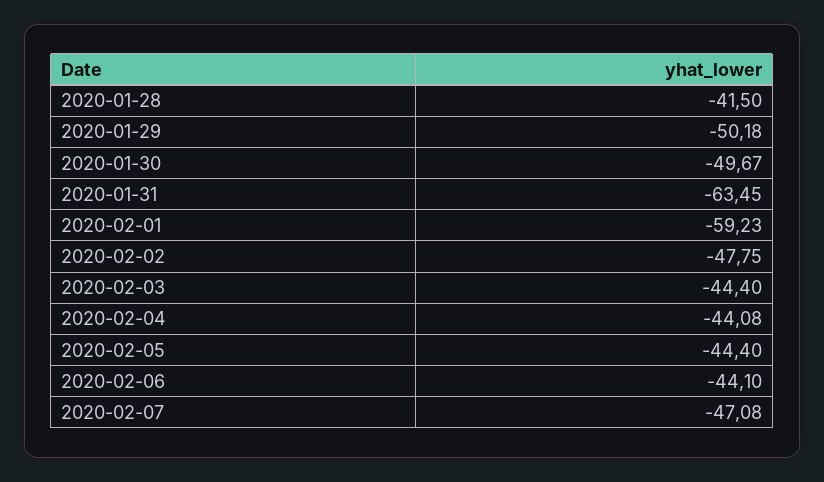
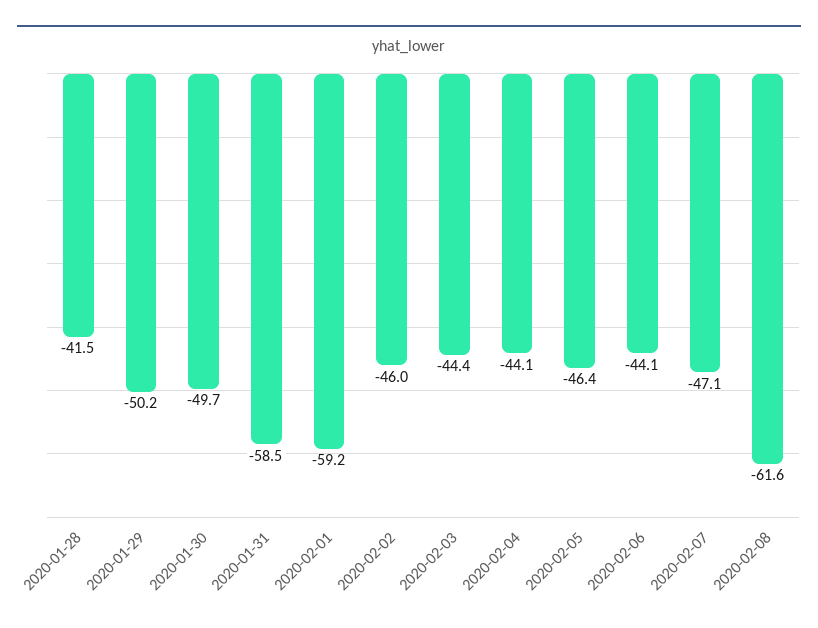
2020-01-31: -63.45 -> -58.5
2020-02-02: -47.75 -> -46
2020-02-05: -44.4 -> -46.4
2020-02-08: none -> -61.6

